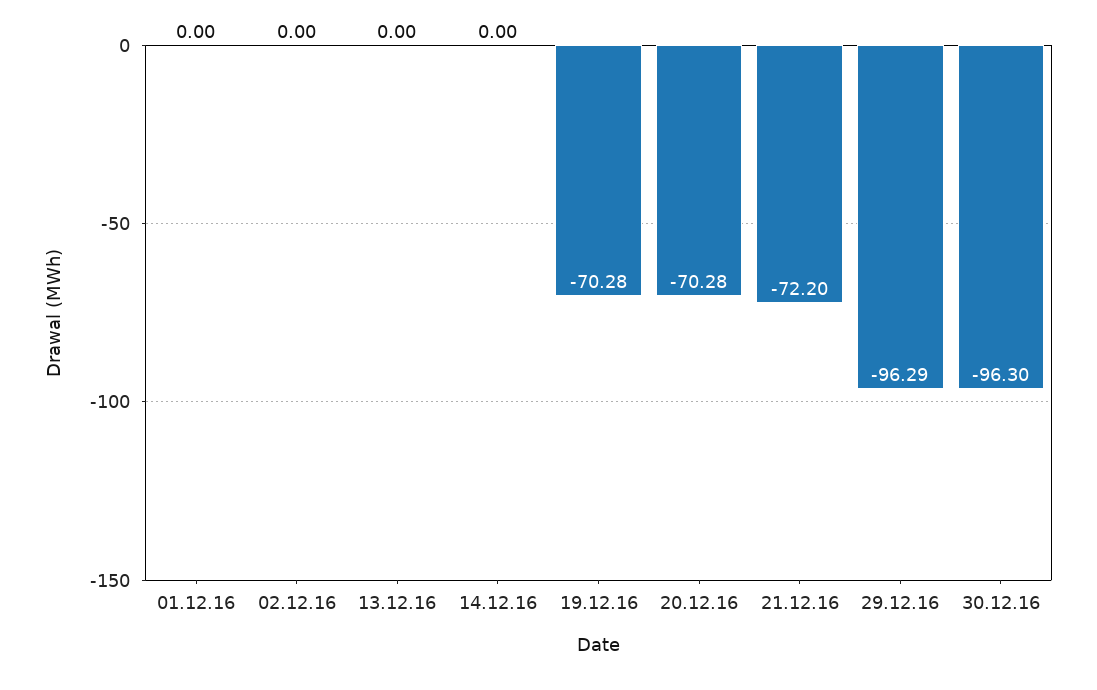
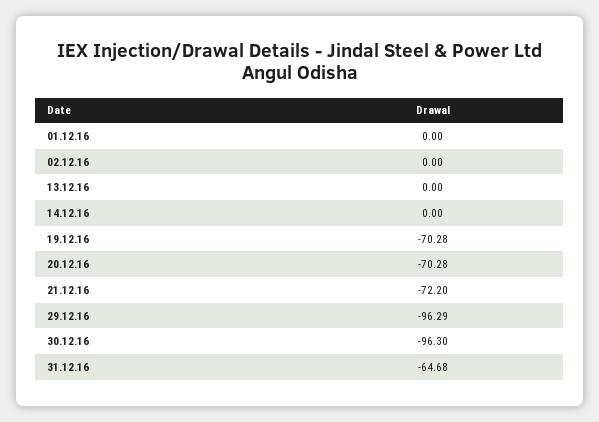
31.12.16: none -> -64.68

